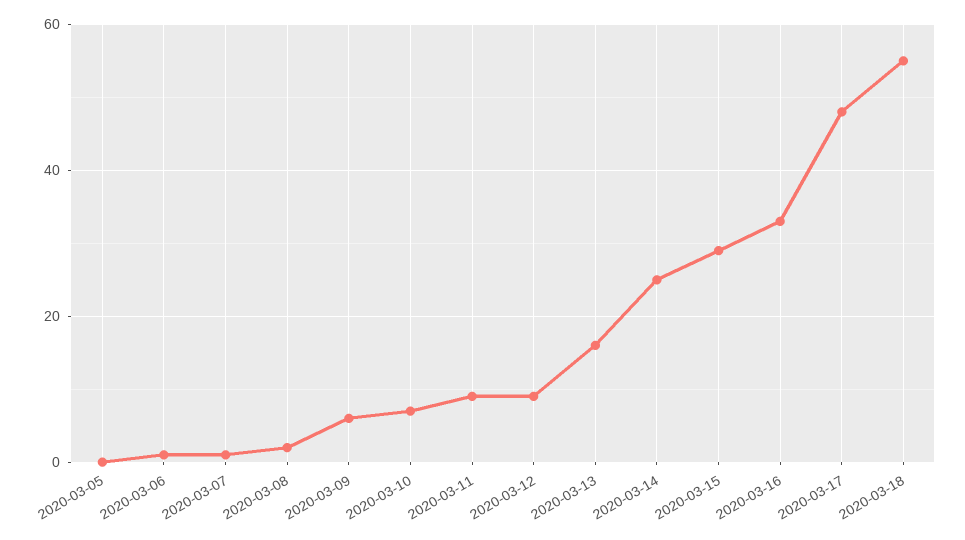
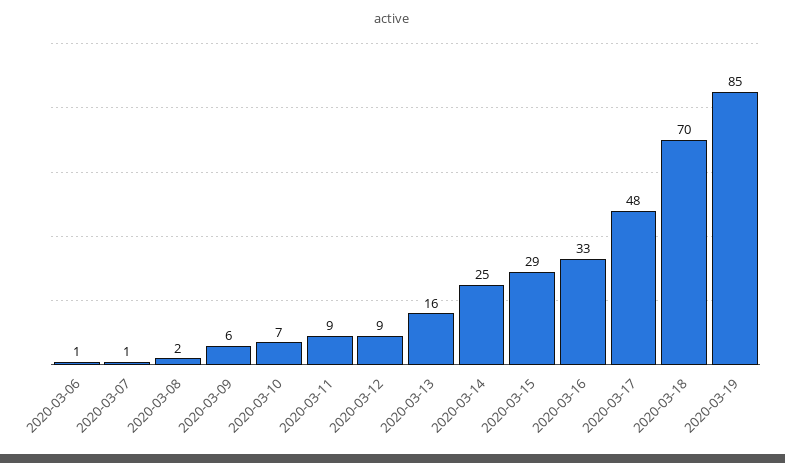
2020-03-05: 0 -> none
2020-03-18: 55 -> 70
2020-03-19: none -> 85

